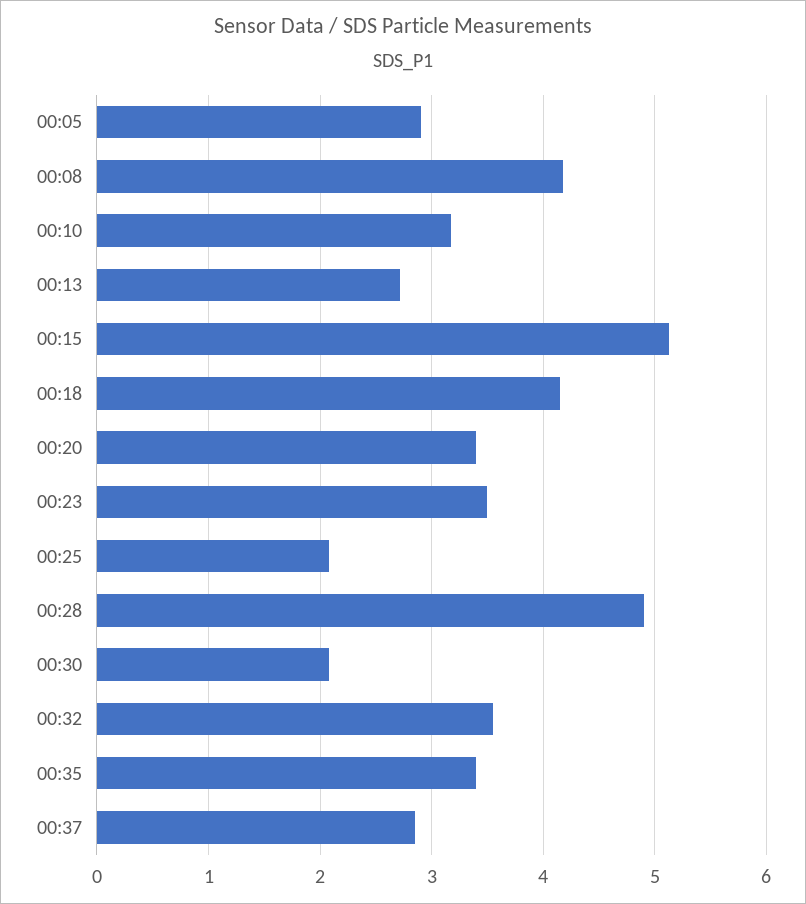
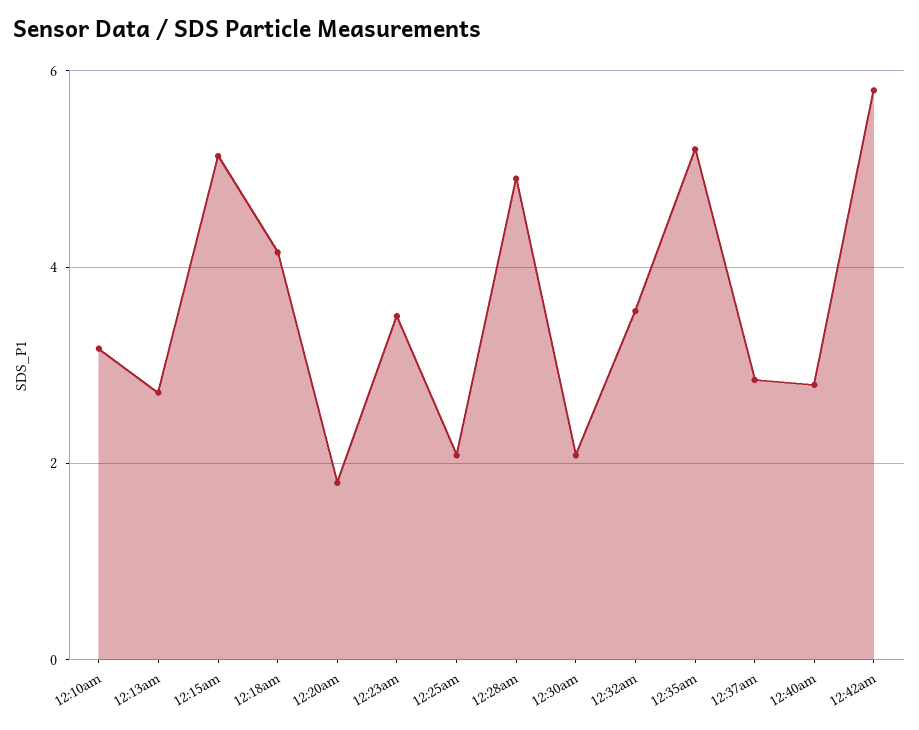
00:05: 2.9 -> none
00:08: 4.2 -> none
00:20: 3.4 -> 1.8
00:35: 3.4 -> 5.2
12:40am: none -> 2.8
12:42am: none -> 5.8

